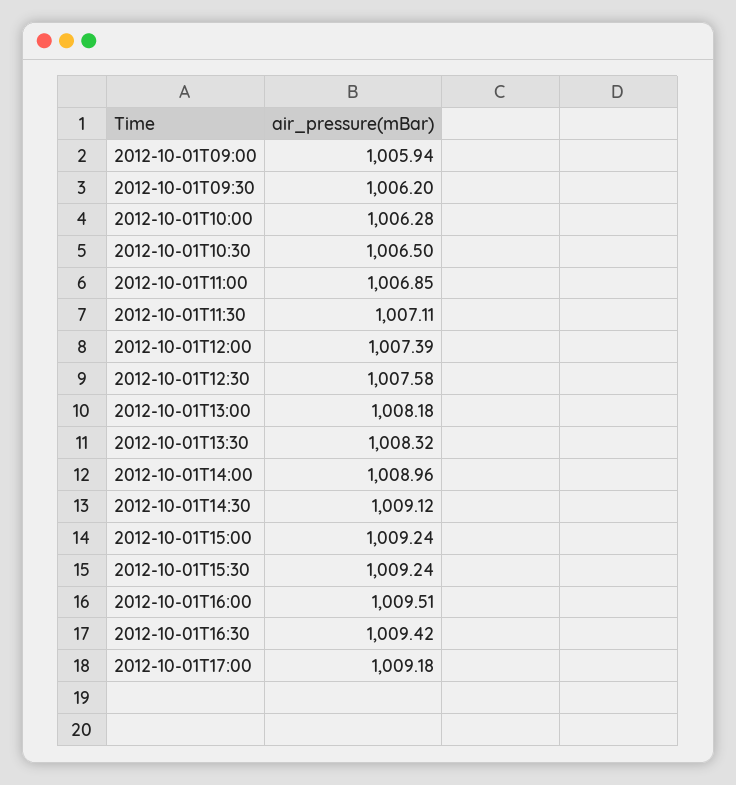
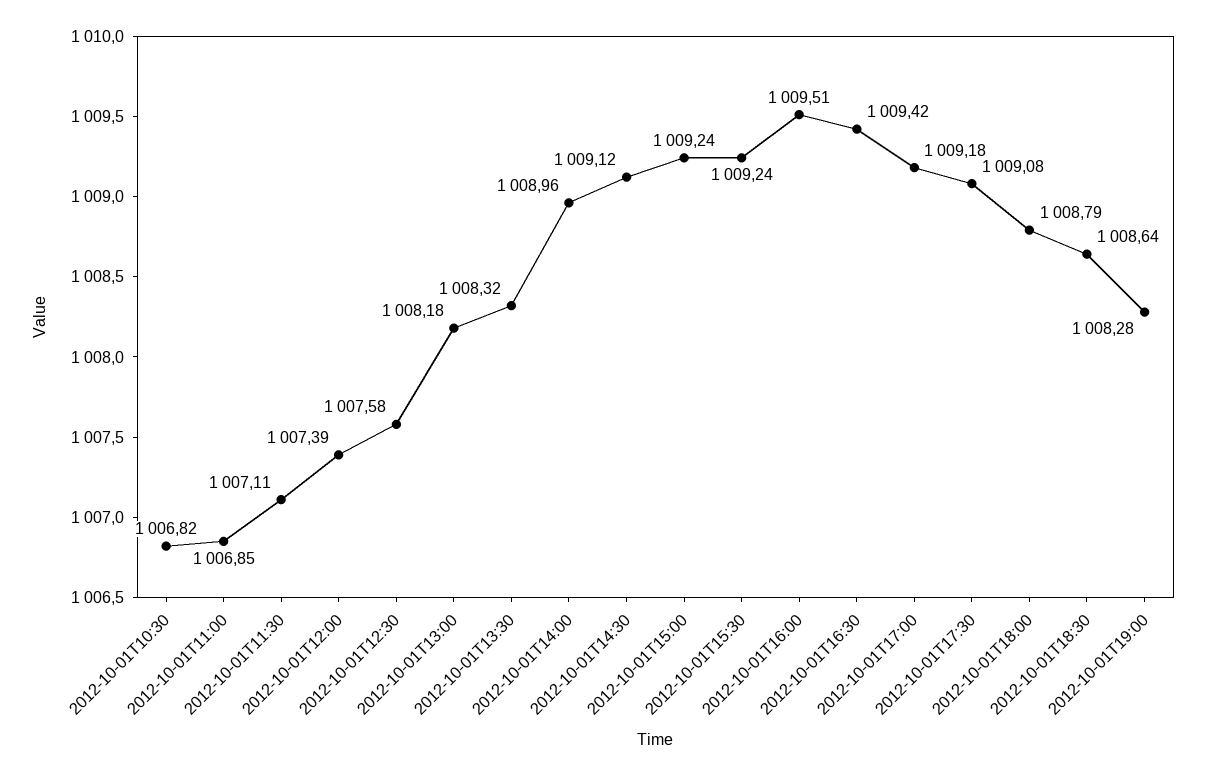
2012-10-01T09:00: 1005.94 -> none
2012-10-01T09:30: 1006.2 -> none
2012-10-01T10:00: 1006.28 -> none
2012-10-01T10:30: 1006.5 -> 1006.82
2012-10-01T17:30: none -> 1009.08
2012-10-01T18:00: none -> 1008.79
2012-10-01T18:30: none -> 1008.64
2012-10-01T19:00: none -> 1008.28

